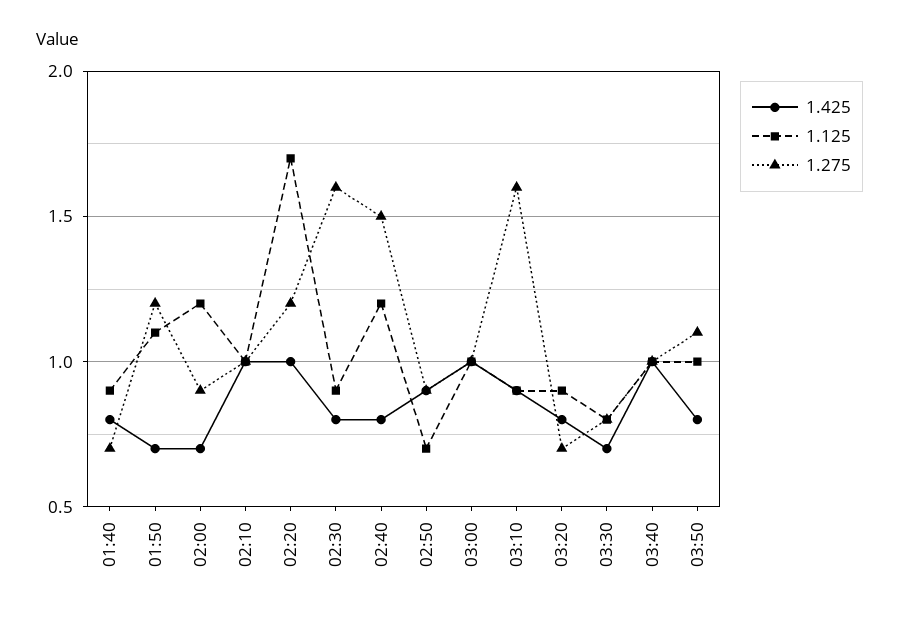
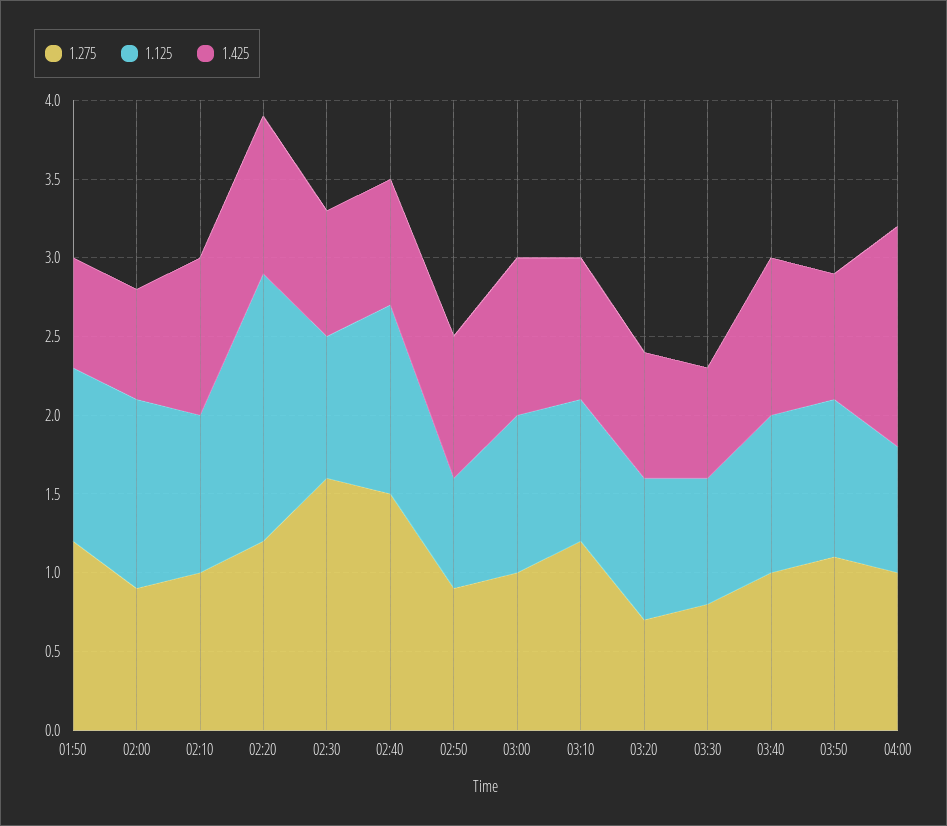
1.425, 01:40: 0.8 -> none
1.125, 01:40: 0.9 -> none
1.275, 01:40: 0.7 -> none
1.275, 03:10: 1.6 -> 1.2
1.275, 04:00: none -> 1
1.125, 04:00: none -> 0.8
1.425, 04:00: none -> 1.4

